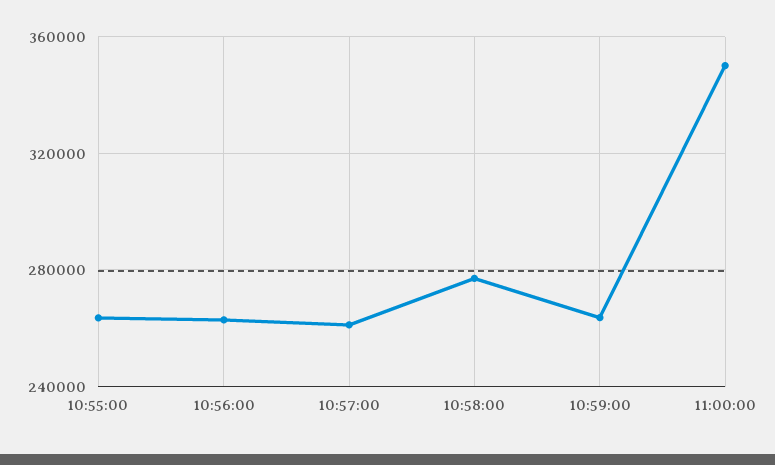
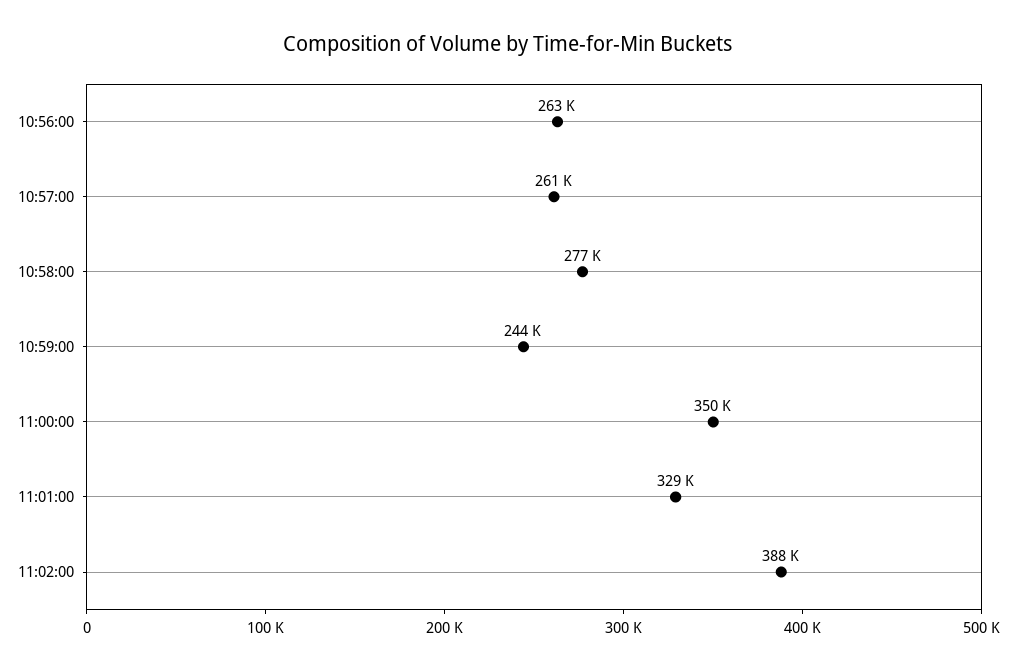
10:55:00: 265000 -> none
10:59:00: 265000 -> 244000
11:01:00: none -> 329000
11:02:00: none -> 388000

